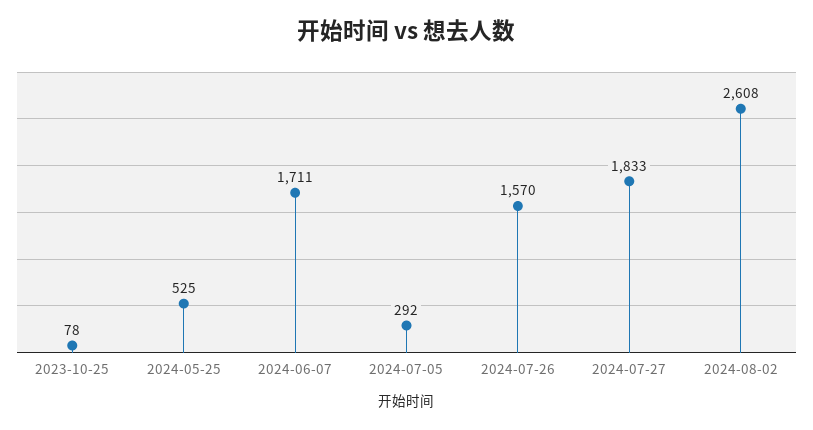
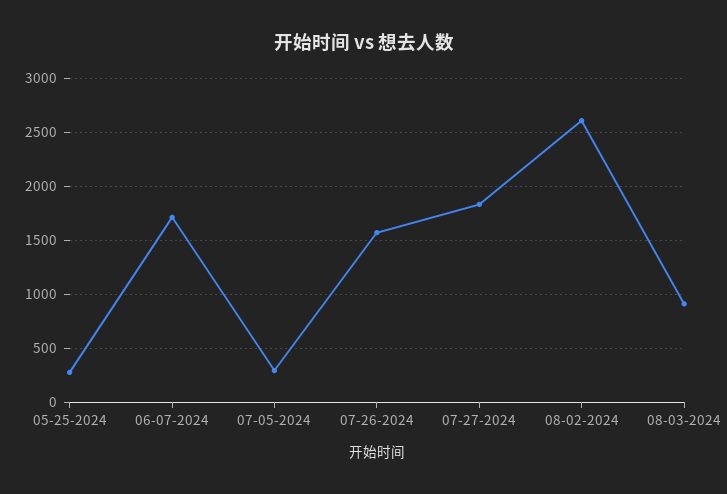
2023-10-25: 78 -> none
2024-05-25: 525 -> 300
08-03-2024: none -> 900

